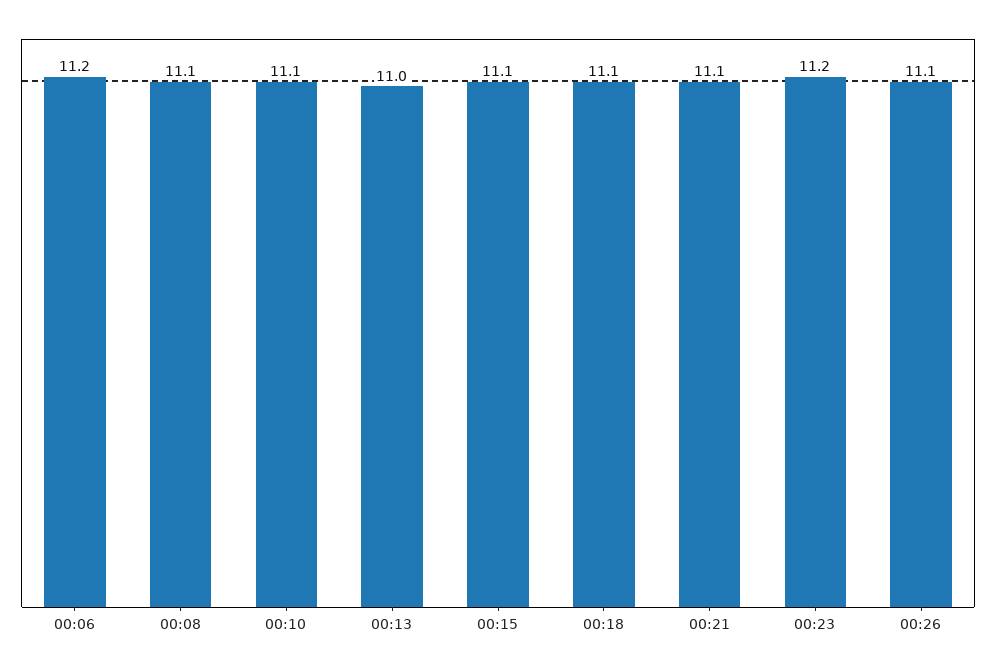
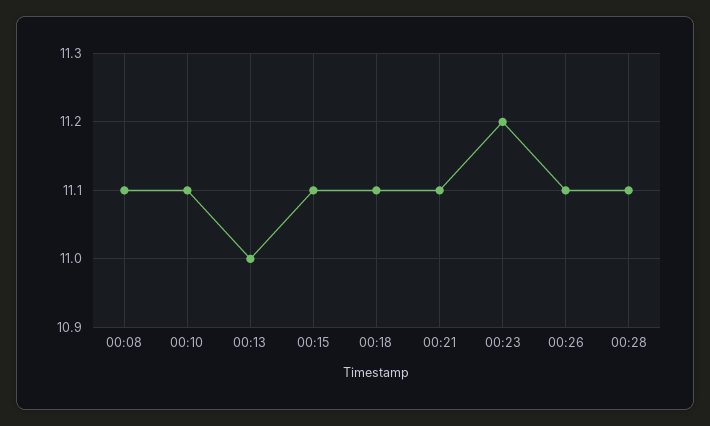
00:06: 11.2 -> none
00:28: none -> 11.1

